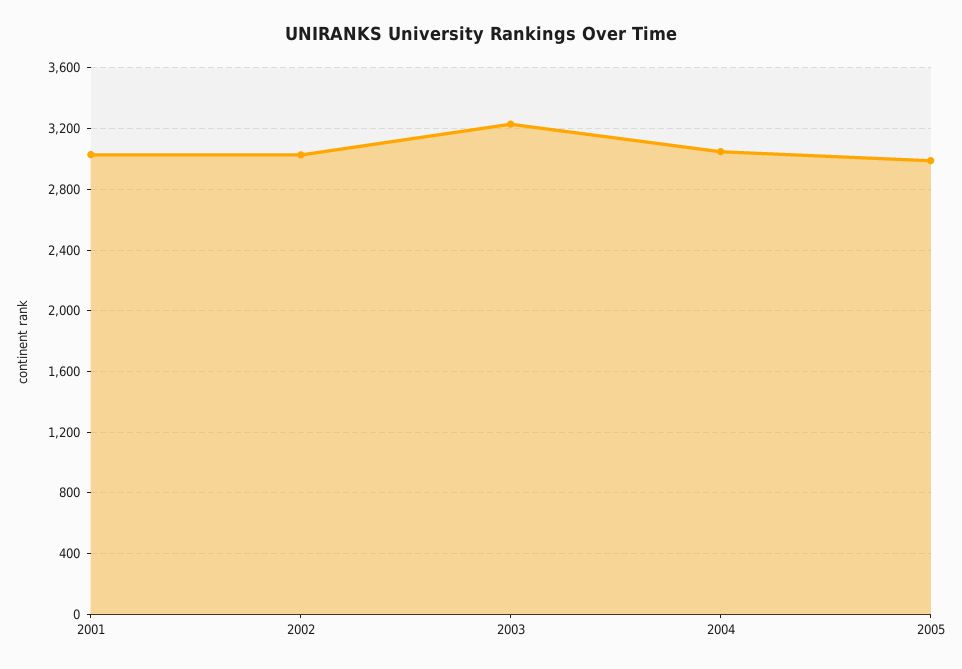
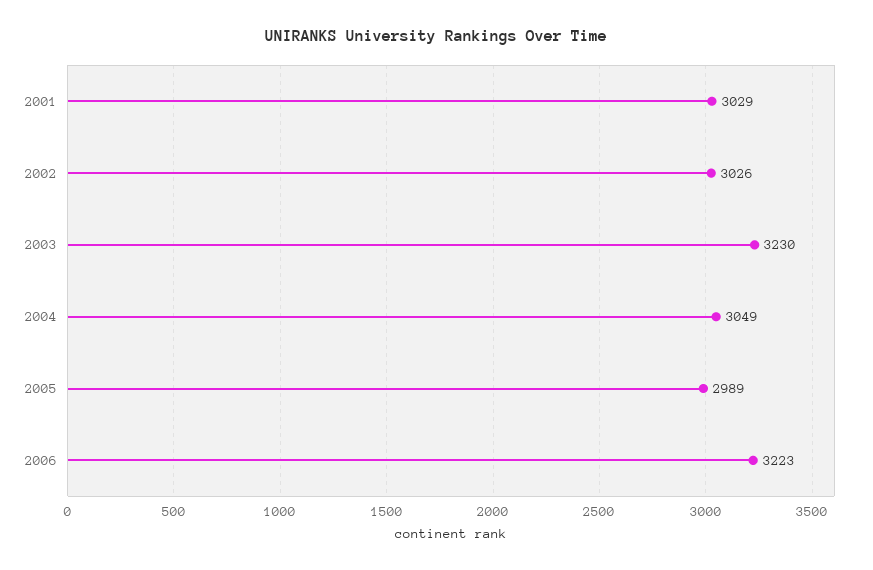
2006: none -> 3223

